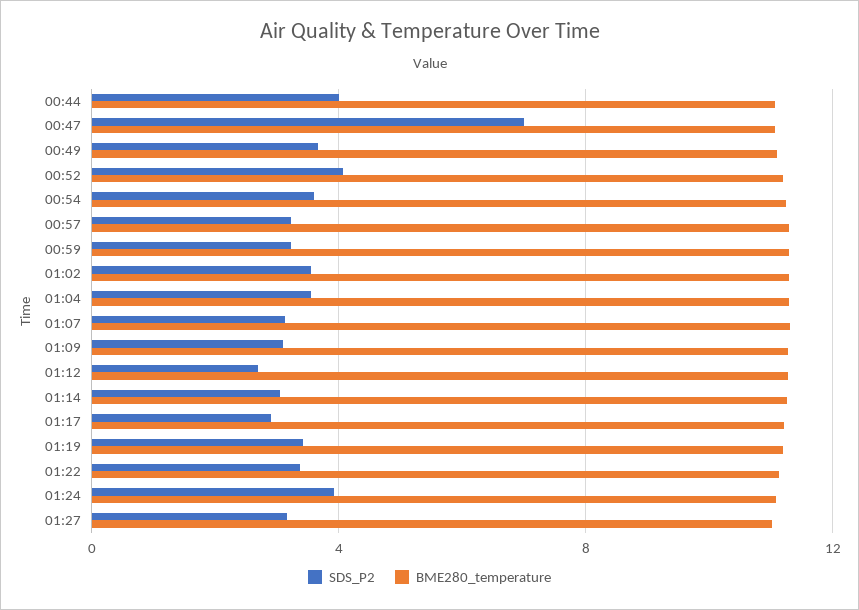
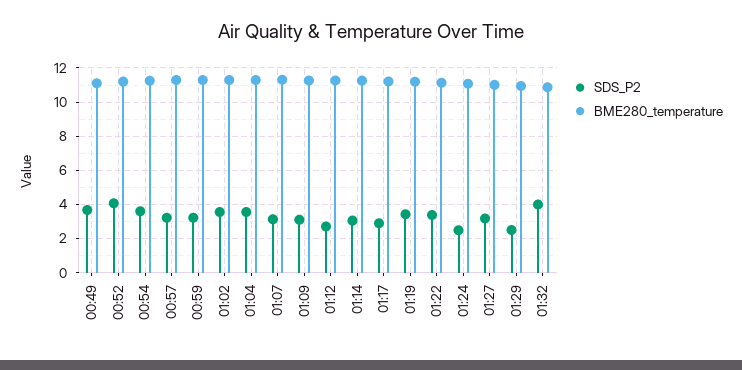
SDS_P2, 00:44: 4 -> none
BME280_temperature, 00:44: 11 -> none
SDS_P2, 00:47: 7 -> none
BME280_temperature, 00:47: 11 -> none
SDS_P2, 01:24: 4 -> 2.5
SDS_P2, 01:29: none -> 2.5
BME280_temperature, 01:29: none -> 11
SDS_P2, 01:32: none -> 4
BME280_temperature, 01:32: none -> 11

